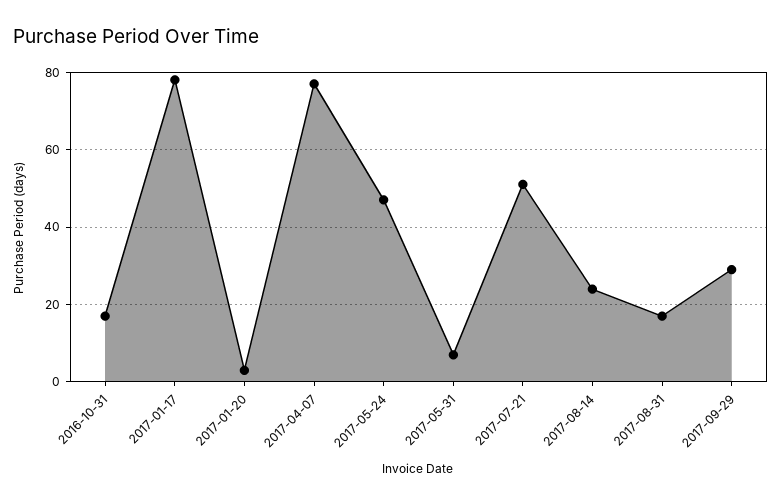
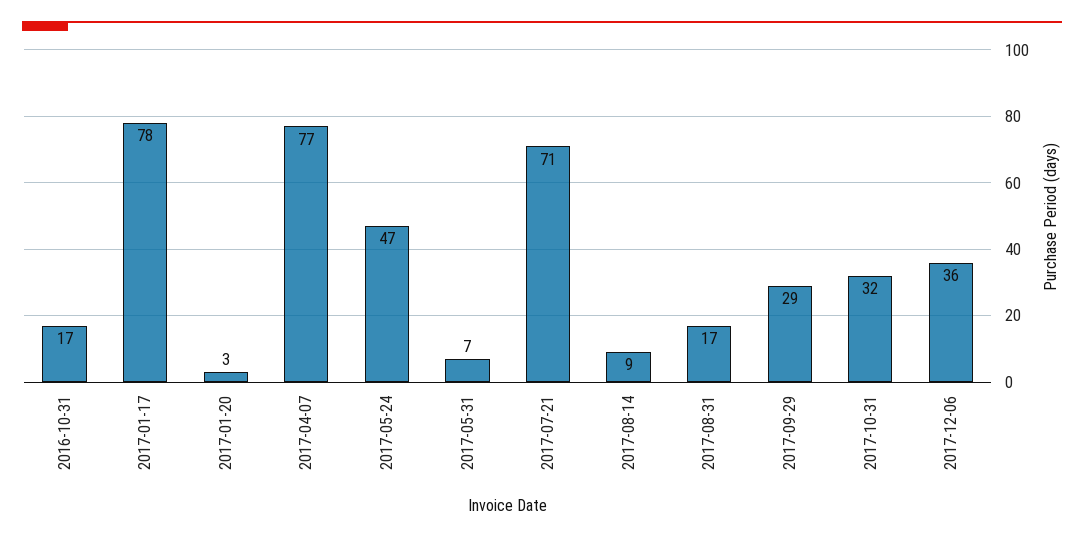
2017-07-21: 50 -> 71
2017-08-14: 25 -> 9
2017-10-31: none -> 32
2017-12-06: none -> 36

